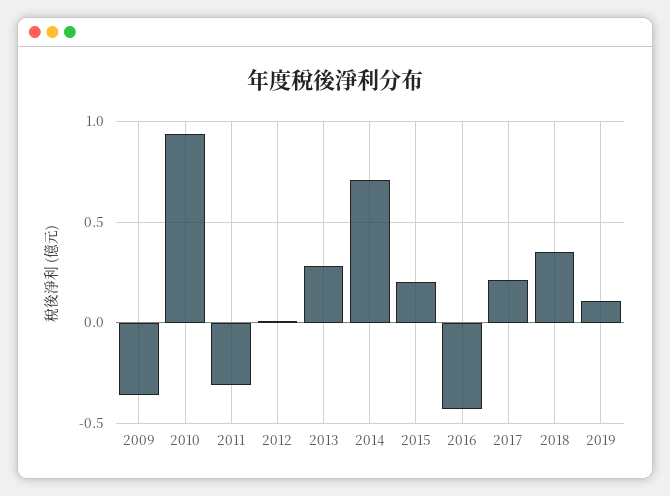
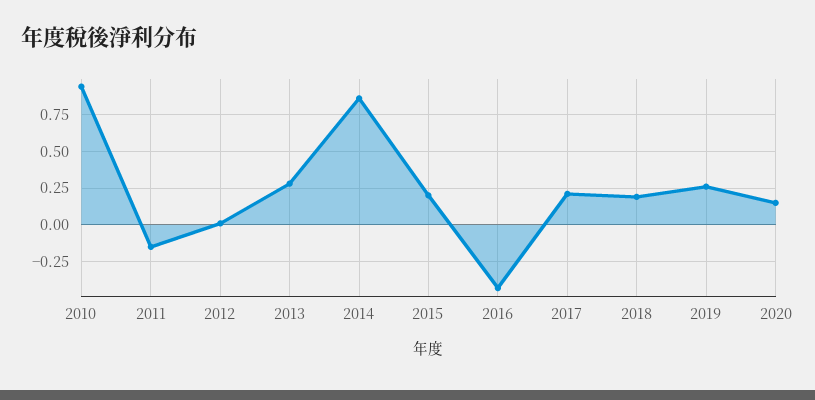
2009: -0.35 -> none
2011: -0.3 -> -0.15
2014: 0.7 -> 0.85
2018: 0.35 -> 0.2
2019: 0.1 -> 0.25
2020: none -> 0.15

